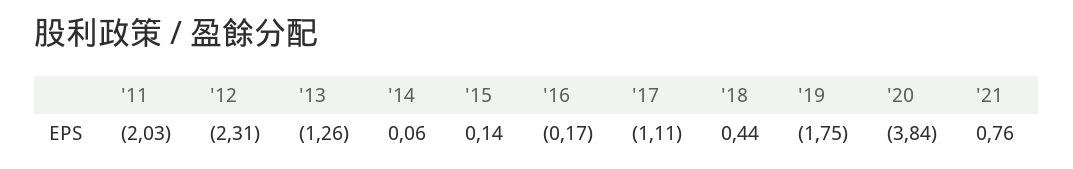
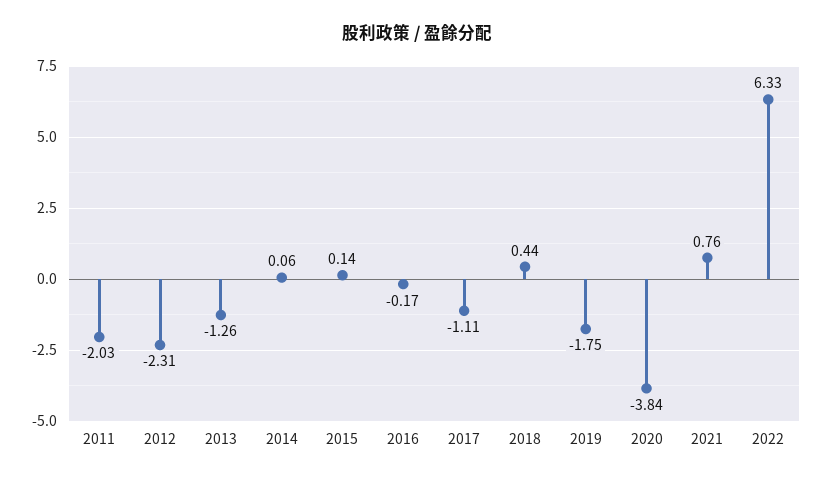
2022: none -> 6.33

